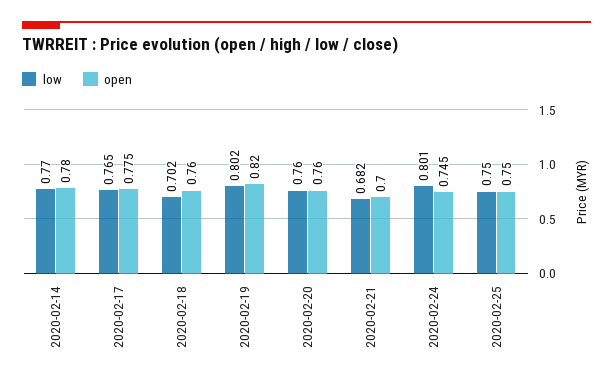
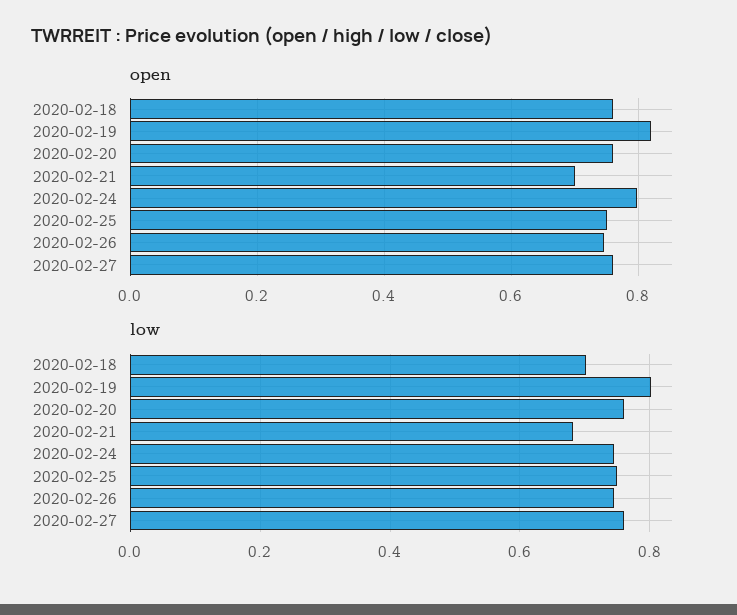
low, 2020-02-14: 0.77 -> none
open, 2020-02-14: 0.78 -> none
low, 2020-02-17: 0.765 -> none
open, 2020-02-17: 0.775 -> none
low, 2020-02-24: 0.801 -> 0.74
open, 2020-02-24: 0.745 -> 0.8
open, 2020-02-26: none -> 0.74
open, 2020-02-27: none -> 0.76
low, 2020-02-26: none -> 0.74
low, 2020-02-27: none -> 0.76

